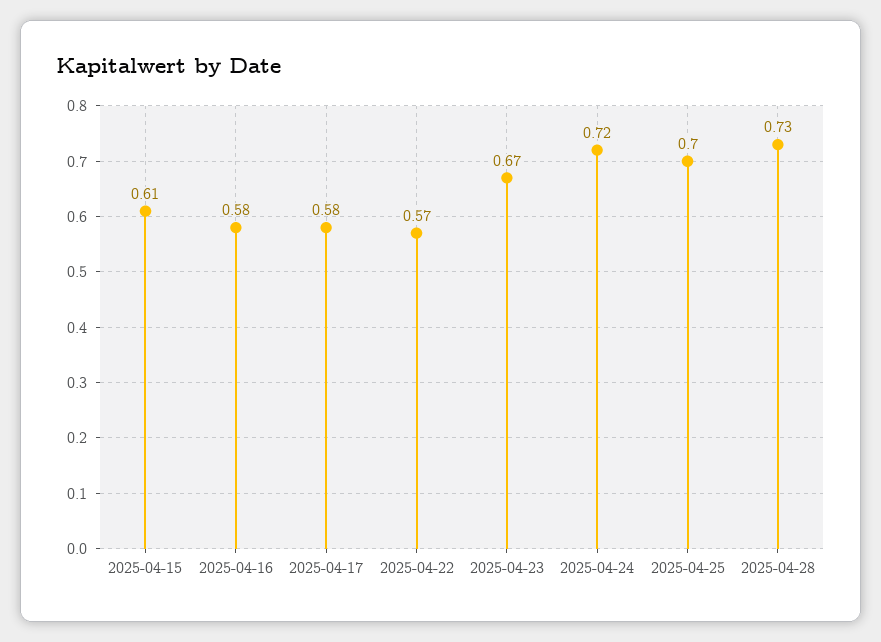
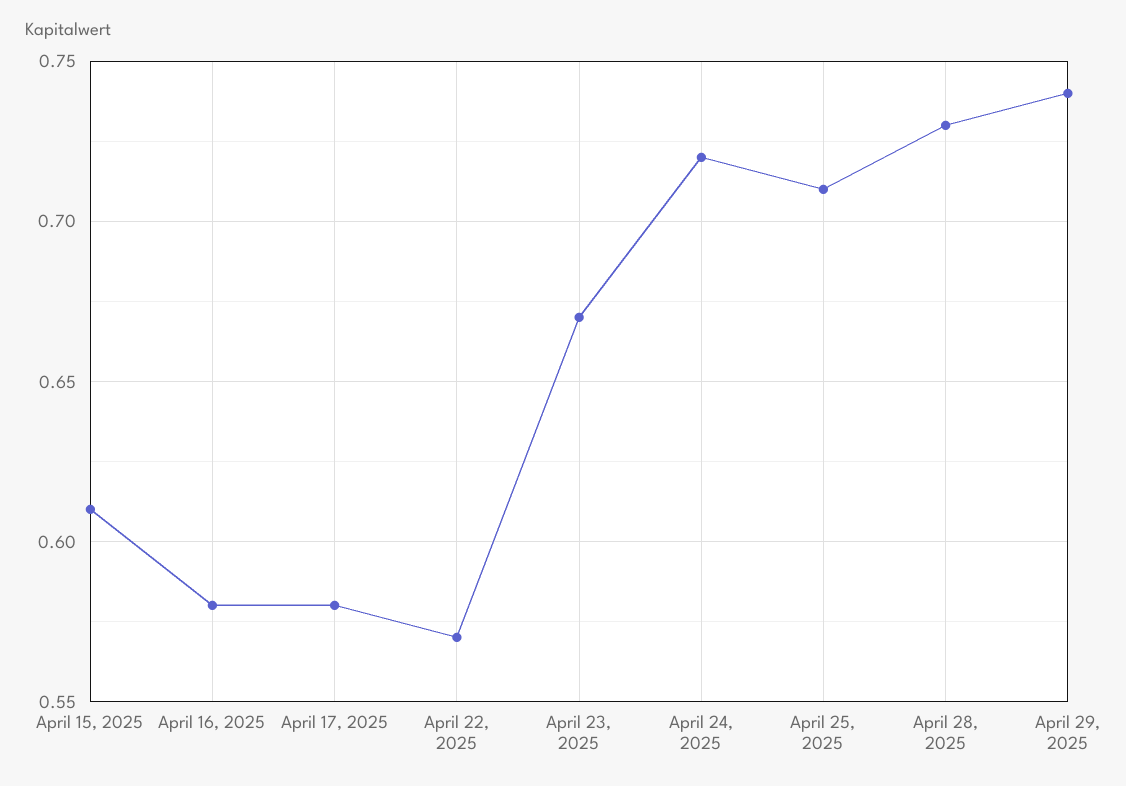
2025-04-25: 0.7 -> 0.71
April 29, 2025: none -> 0.74

